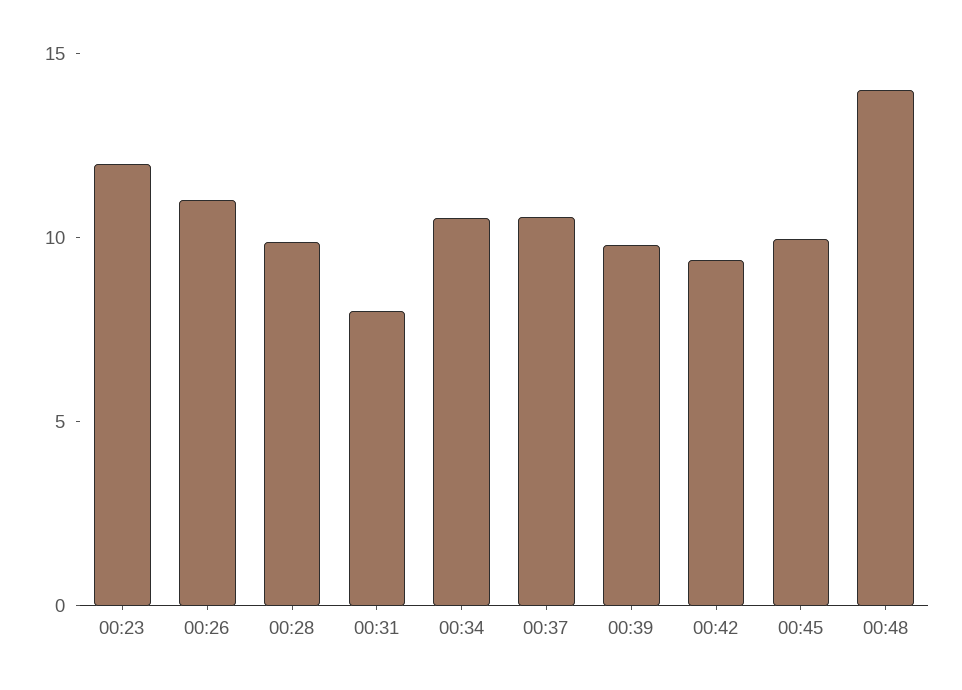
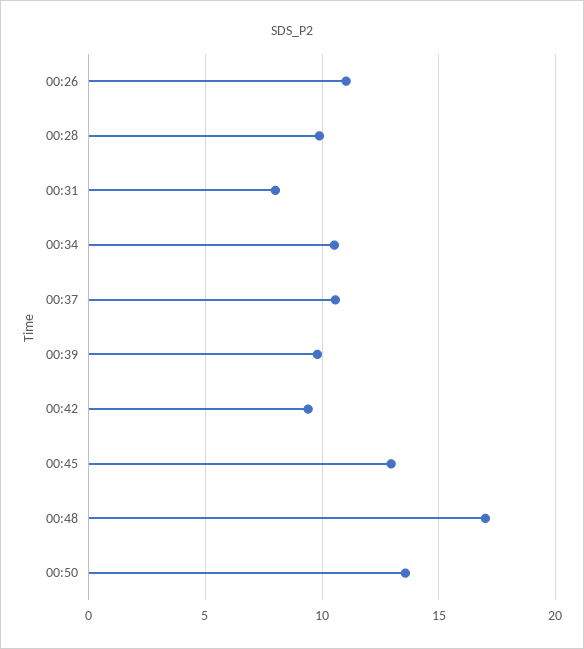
00:23: 12 -> none
00:45: 10 -> 13
00:48: 14 -> 17
00:50: none -> 13.5

